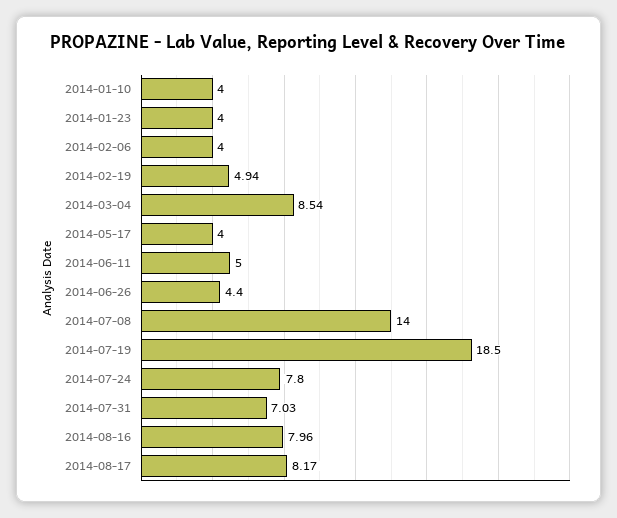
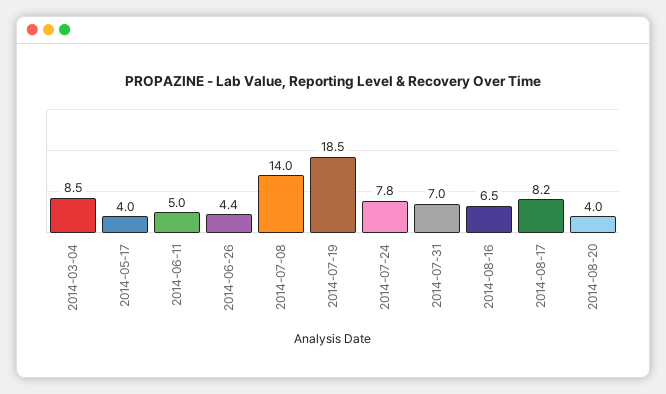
2014-01-10: 4 -> none
2014-01-23: 4 -> none
2014-02-06: 4 -> none
2014-02-19: 4.94 -> none
2014-08-16: 7.96 -> 6.5
2014-08-20: none -> 4

